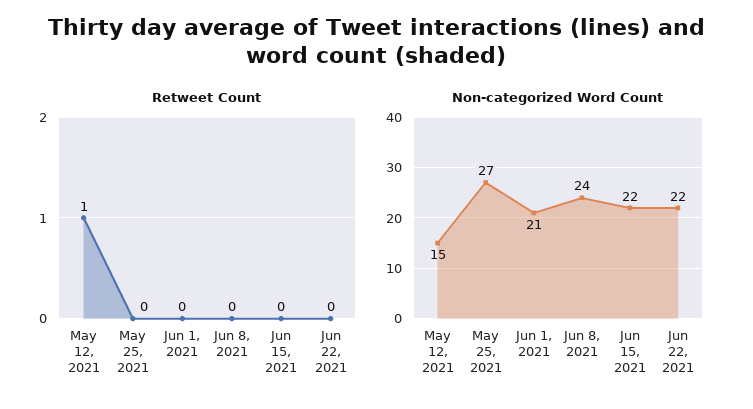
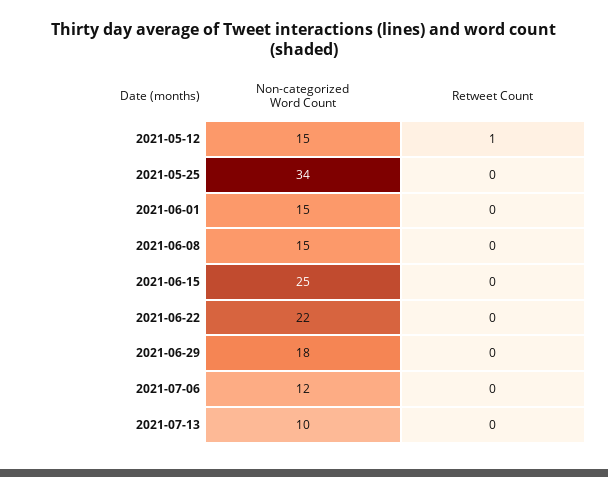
Non-categorized Word Count, May 25, 2021: 27 -> 34
Non-categorized Word Count, Jun 1, 2021: 21 -> 15
Non-categorized Word Count, Jun 8, 2021: 24 -> 15
Non-categorized Word Count, Jun 15, 2021: 22 -> 25
Non-categorized Word Count, 2021-06-29: none -> 18
Retweet Count, 2021-06-29: none -> 0
Non-categorized Word Count, 2021-07-06: none -> 12
Retweet Count, 2021-07-06: none -> 0
Non-categorized Word Count, 2021-07-13: none -> 10
Retweet Count, 2021-07-13: none -> 0

